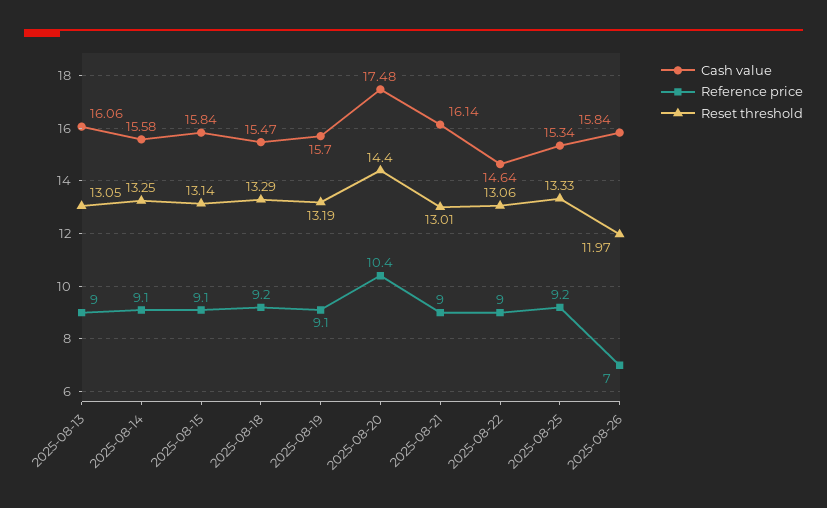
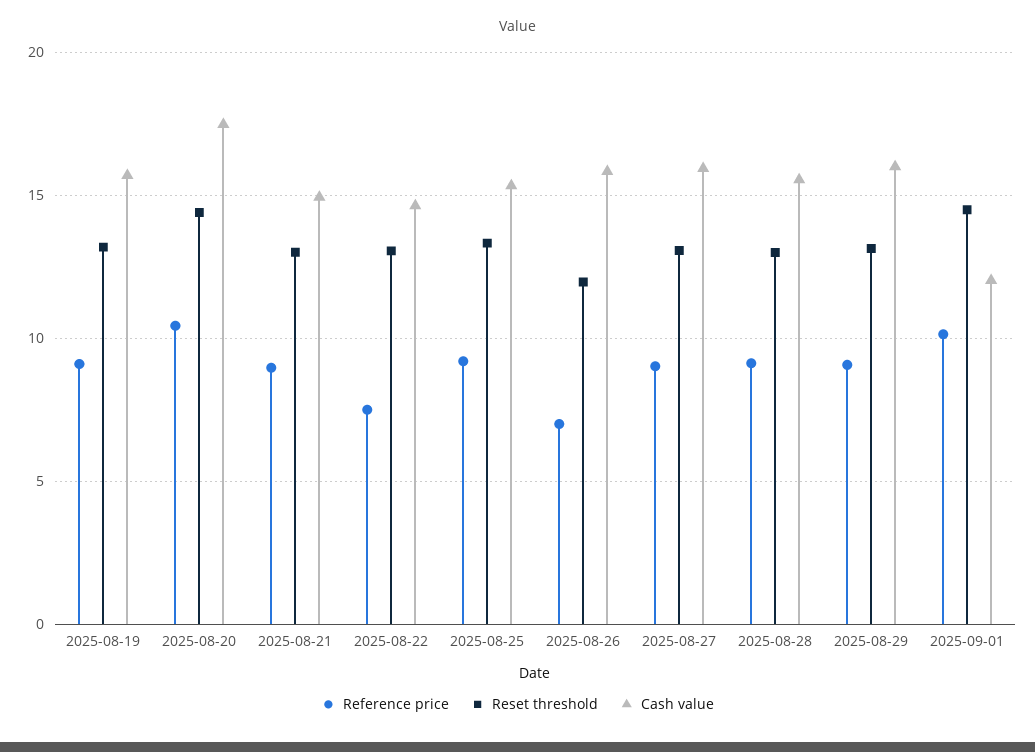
Cash value, 2025-08-13: 16.06 -> none
Reference price, 2025-08-13: 9 -> none
Reset threshold, 2025-08-13: 13.05 -> none
Cash value, 2025-08-14: 15.58 -> none
Reference price, 2025-08-14: 9.1 -> none
Reset threshold, 2025-08-14: 13.25 -> none
Cash value, 2025-08-15: 15.84 -> none
Reference price, 2025-08-15: 9.1 -> none
Reset threshold, 2025-08-15: 13.14 -> none
Cash value, 2025-08-18: 15.47 -> none
Reference price, 2025-08-18: 9.2 -> none
Reset threshold, 2025-08-18: 13.29 -> none
Cash value, 2025-08-21: 16.14 -> 15
Reference price, 2025-08-22: 9 -> 7.5
Reference price, 2025-08-27: none -> 9
Reset threshold, 2025-08-27: none -> 13
Cash value, 2025-08-27: none -> 16
Reference price, 2025-08-28: none -> 9
Reset threshold, 2025-08-28: none -> 13
Cash value, 2025-08-28: none -> 15.5
Reference price, 2025-08-29: none -> 9
Reset threshold, 2025-08-29: none -> 13
Cash value, 2025-08-29: none -> 16
Reference price, 2025-09-01: none -> 10
Reset threshold, 2025-09-01: none -> 14.5
Cash value, 2025-09-01: none -> 12

